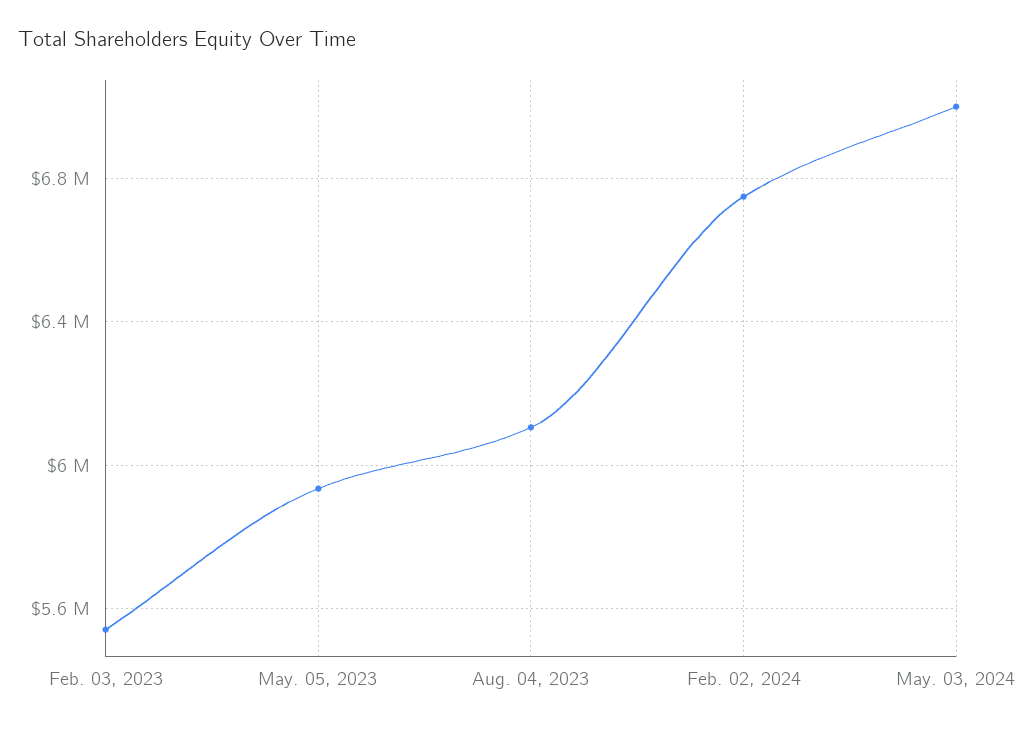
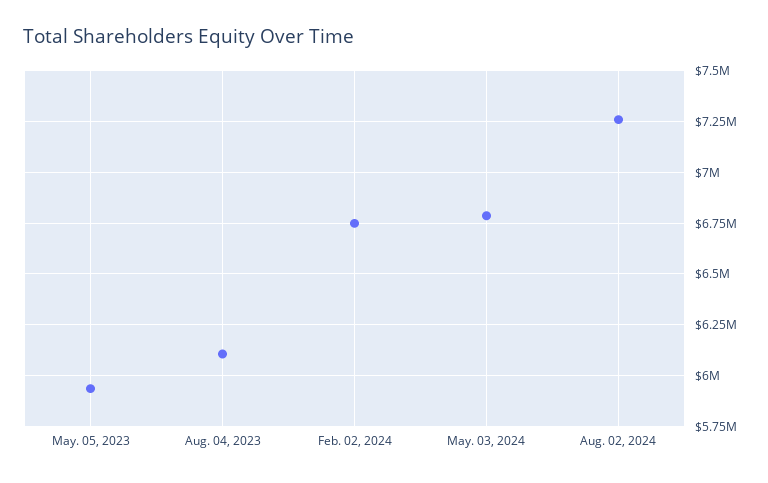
Feb. 03, 2023: 5550000 -> none
May. 03, 2024: 7000000 -> 6800000
Aug. 02, 2024: none -> 7250000

